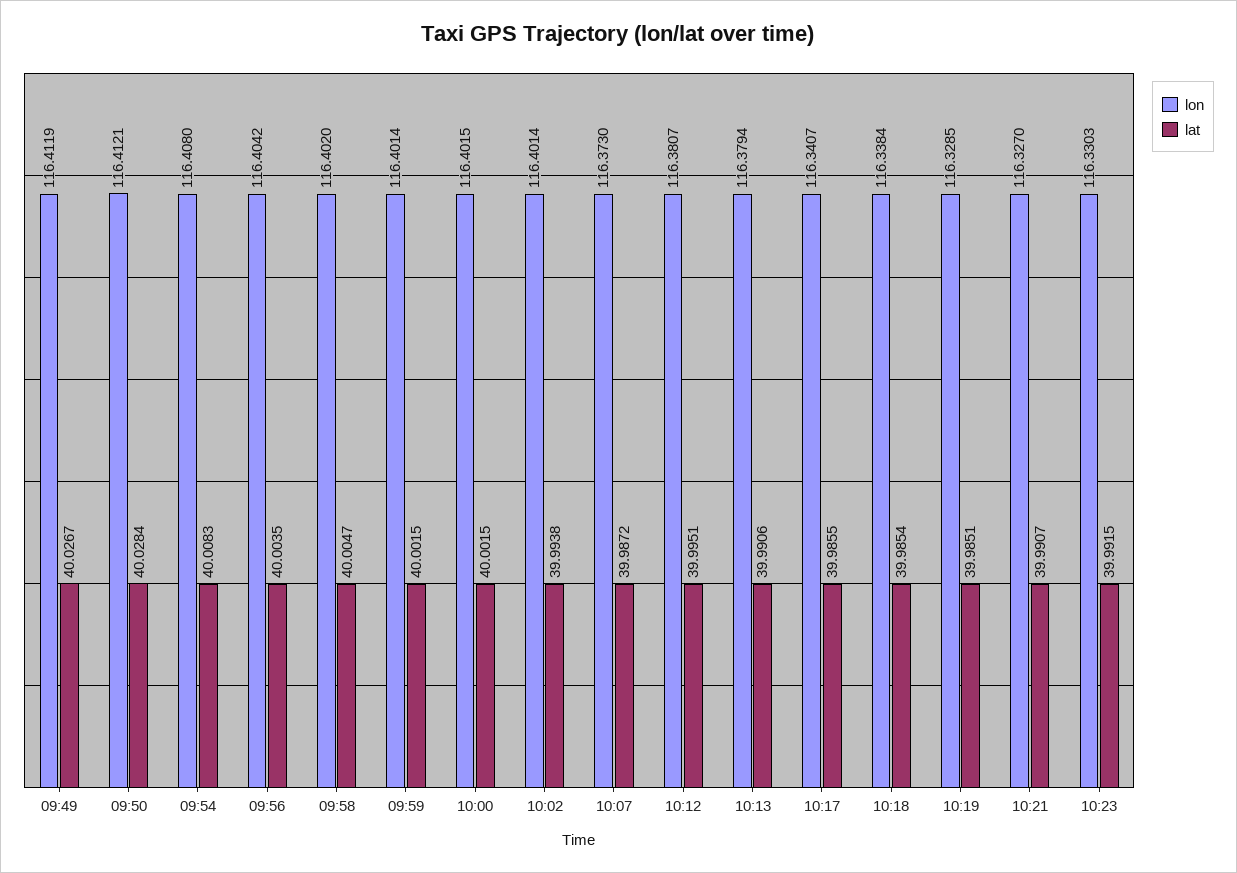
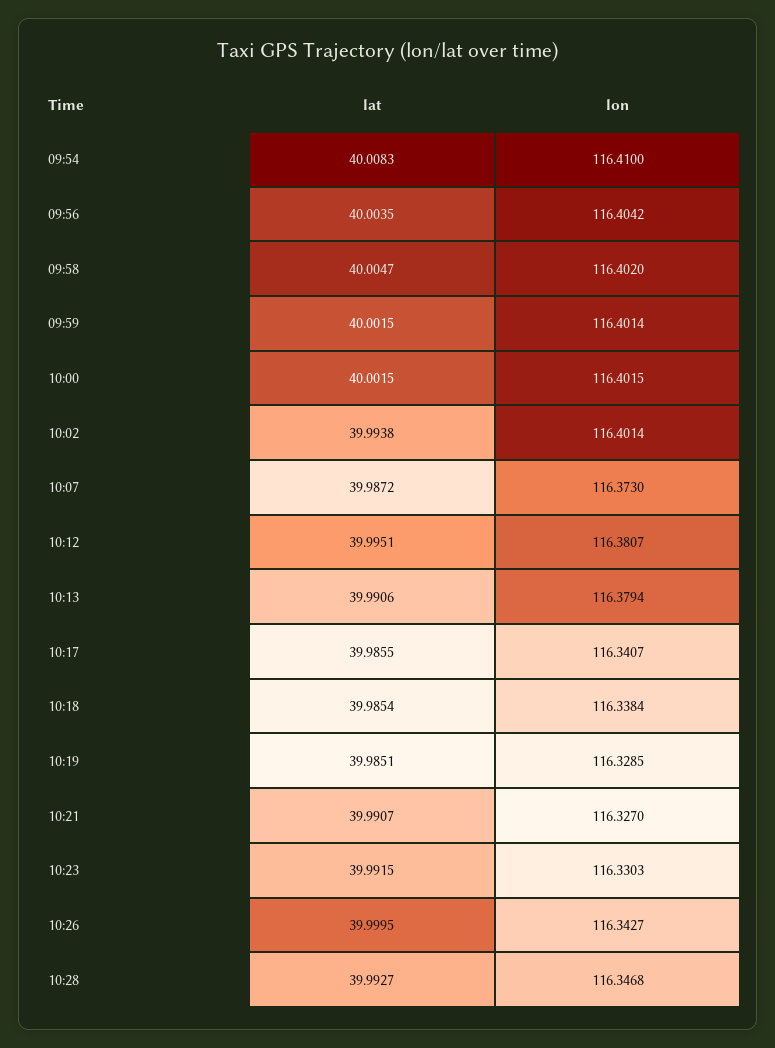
lon, 09:49: 116.4119 -> none
lat, 09:49: 40.0267 -> none
lon, 09:50: 116.4121 -> none
lat, 09:50: 40.0284 -> none
lon, 09:54: 116.408 -> 116.41
lat, 10:26: none -> 39.9995
lon, 10:26: none -> 116.3427
lat, 10:28: none -> 39.9927
lon, 10:28: none -> 116.3468

